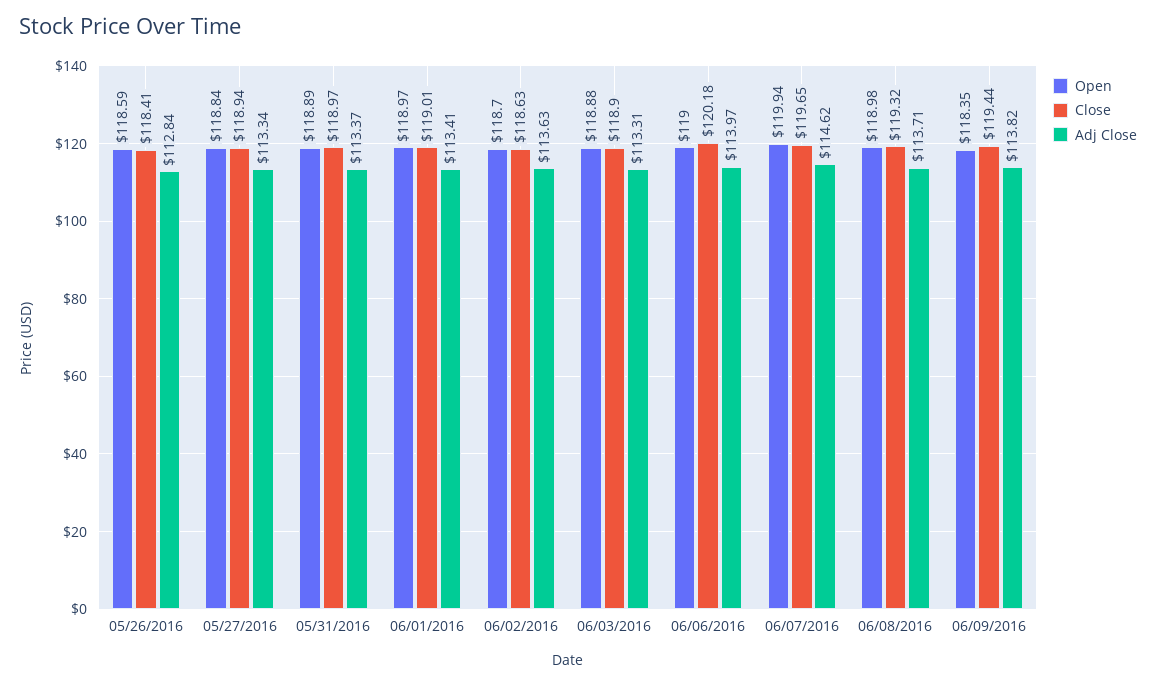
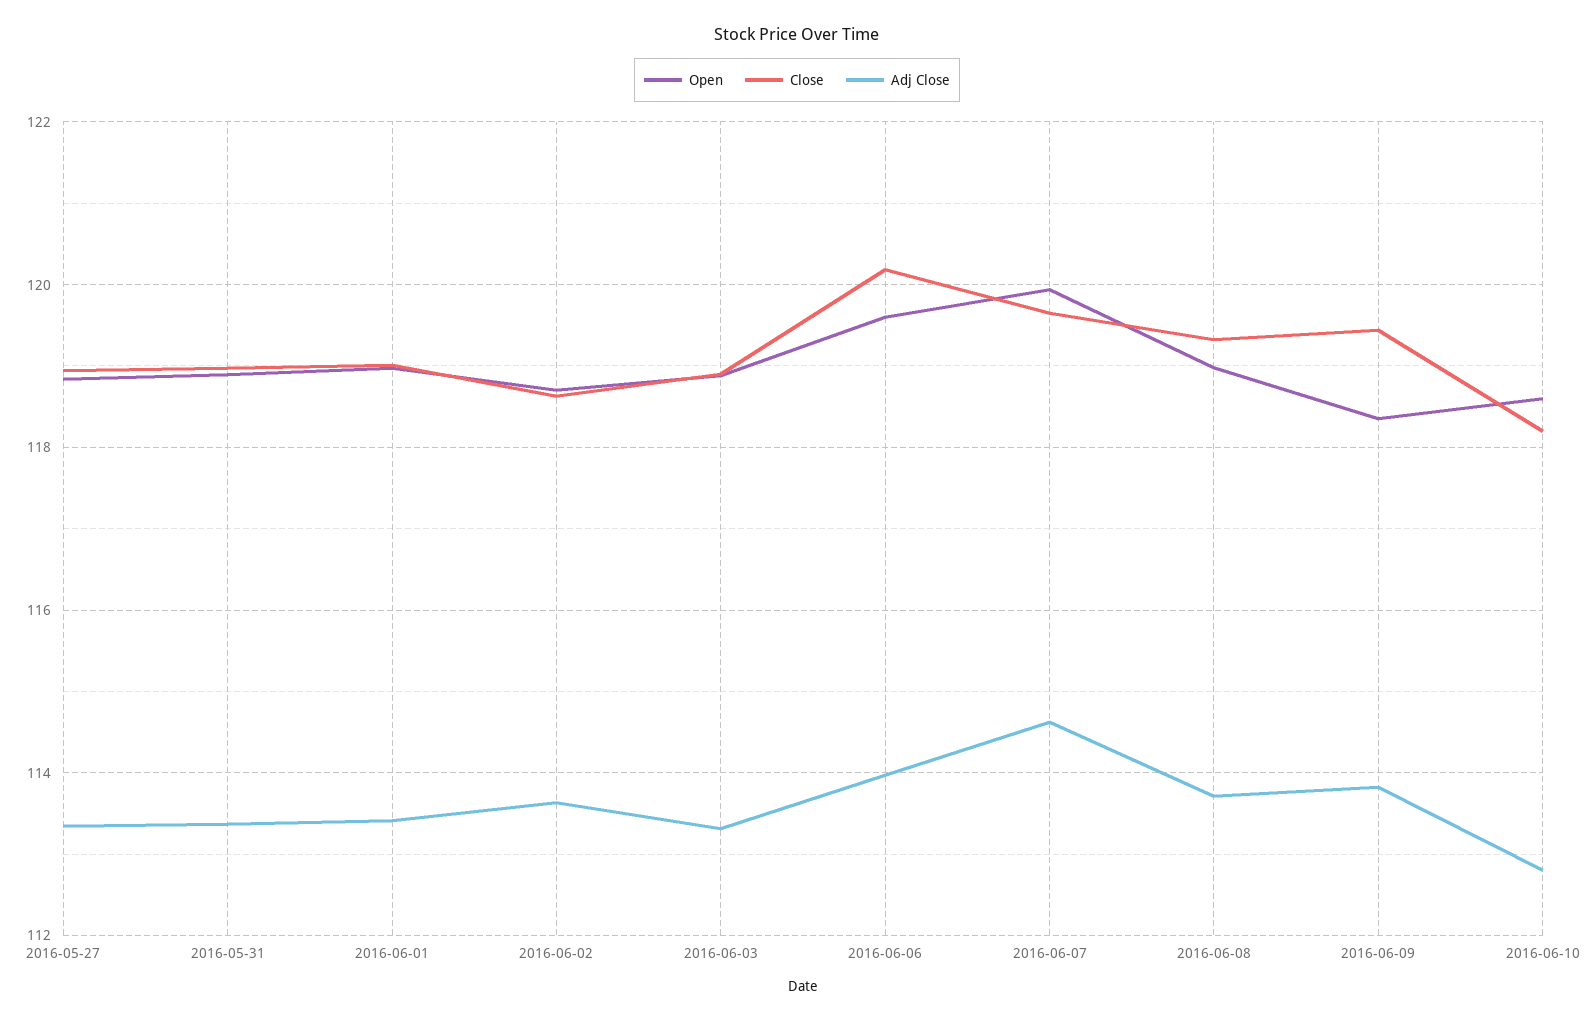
Open, 05/26/2016: 118.59 -> none
Close, 05/26/2016: 118.41 -> none
Adj Close, 05/26/2016: 112.84 -> none
Open, 06/06/2016: 119 -> 119.6
Open, 2016-06-10: none -> 118.6
Close, 2016-06-10: none -> 118.2
Adj Close, 2016-06-10: none -> 112.8

